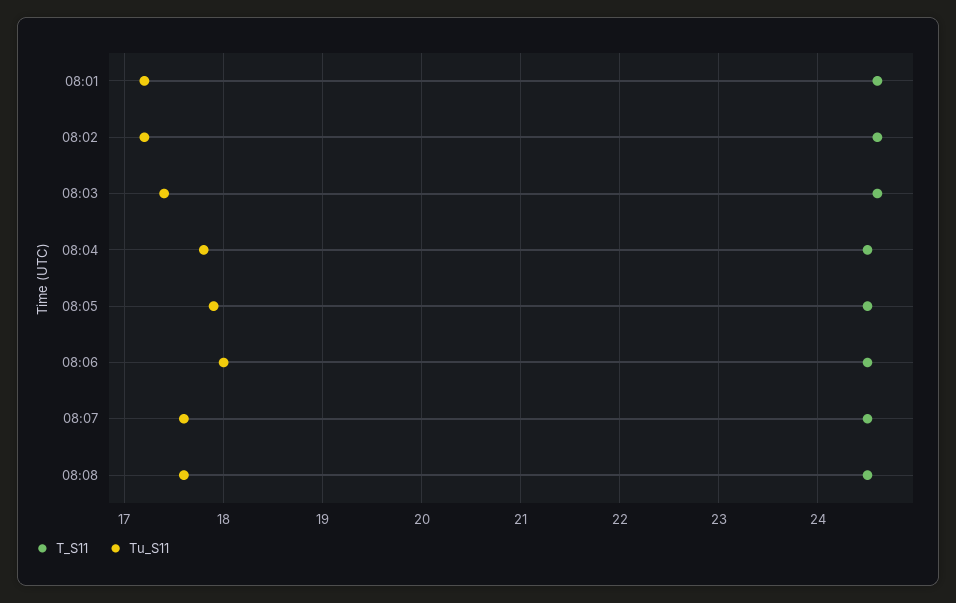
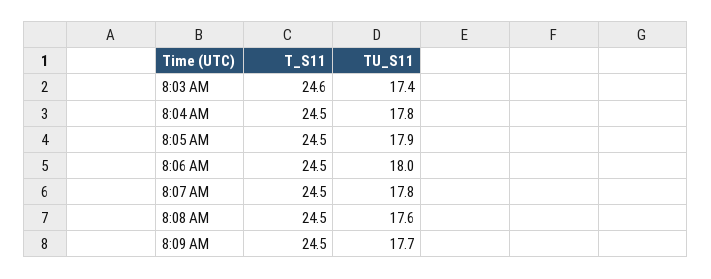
T_S11, 08:01: 24.6 -> none
Tu_S11, 08:01: 17.2 -> none
T_S11, 08:02: 24.6 -> none
Tu_S11, 08:02: 17.2 -> none
Tu_S11, 08:07: 17.6 -> 17.8
T_S11, 8:09 AM: none -> 24.5
Tu_S11, 8:09 AM: none -> 17.7

